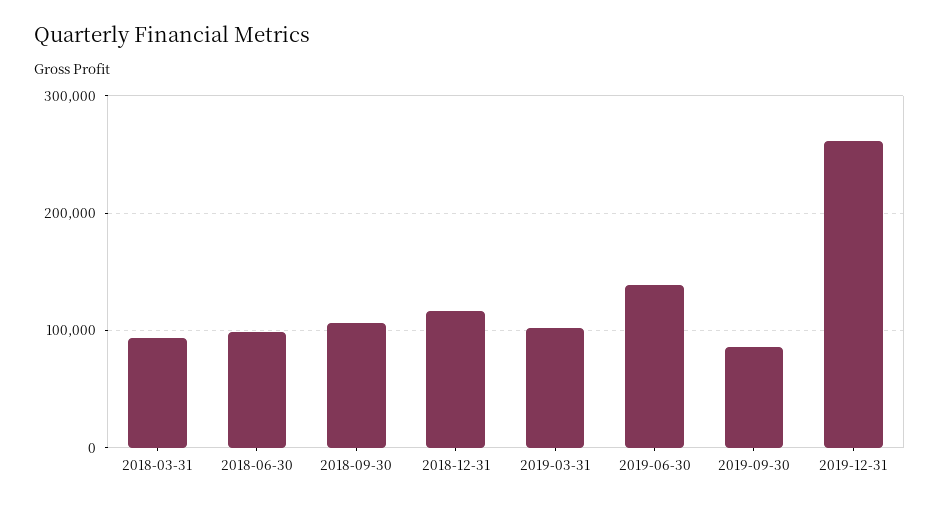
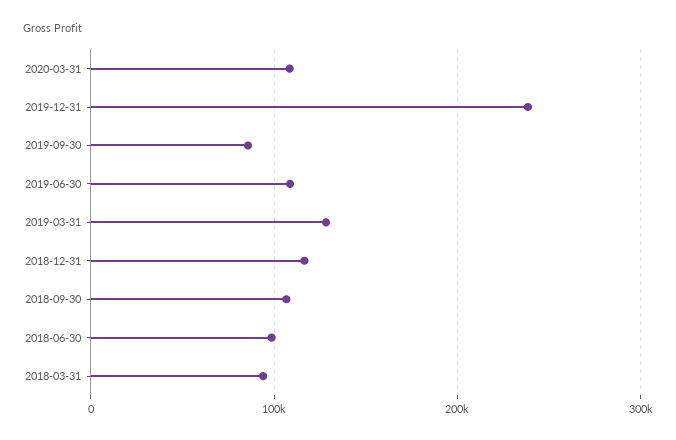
2019-03-31: 100000 -> 130000
2019-06-30: 140000 -> 110000
2019-12-31: 260000 -> 240000
2020-03-31: none -> 110000

